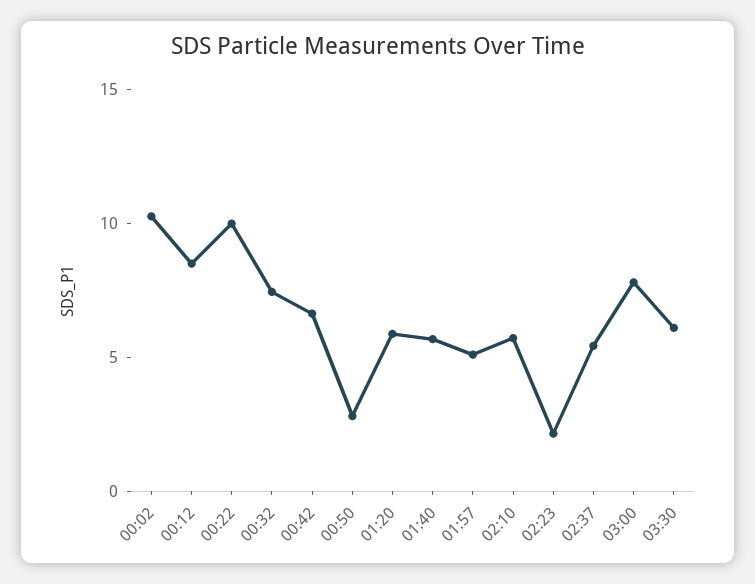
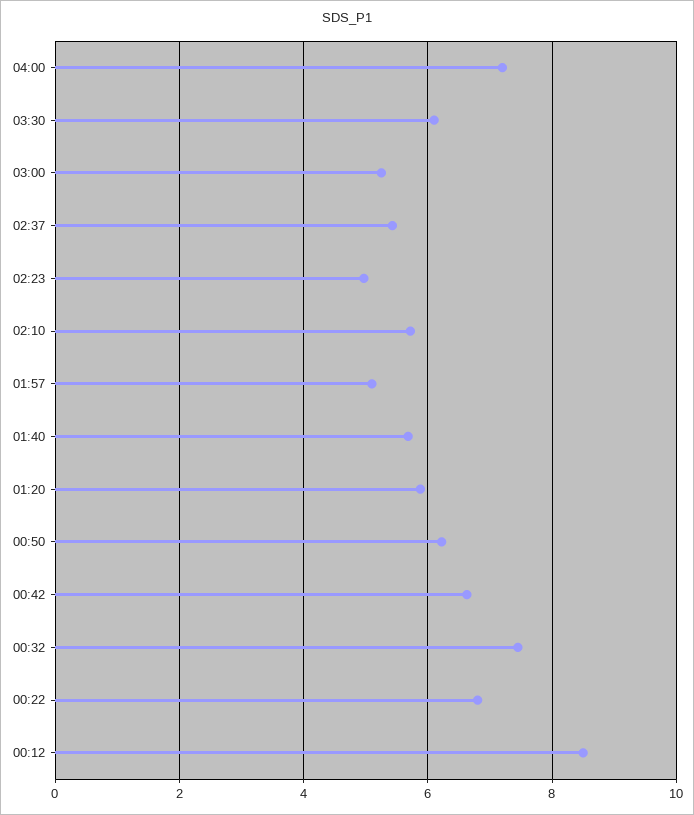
00:02: 10 -> none
00:22: 10 -> 6.8
00:50: 3 -> 6.2
02:23: 2 -> 5
03:00: 8 -> 5.2
04:00: none -> 7.2

